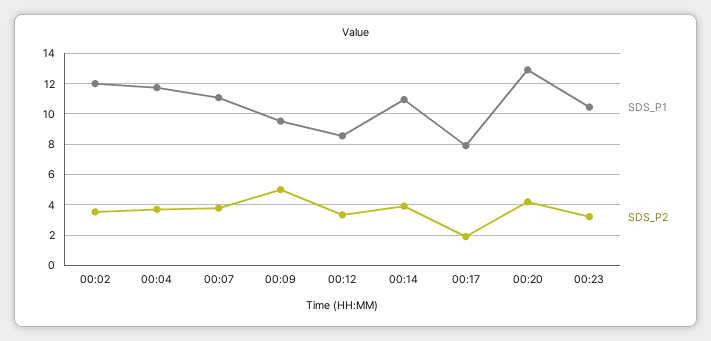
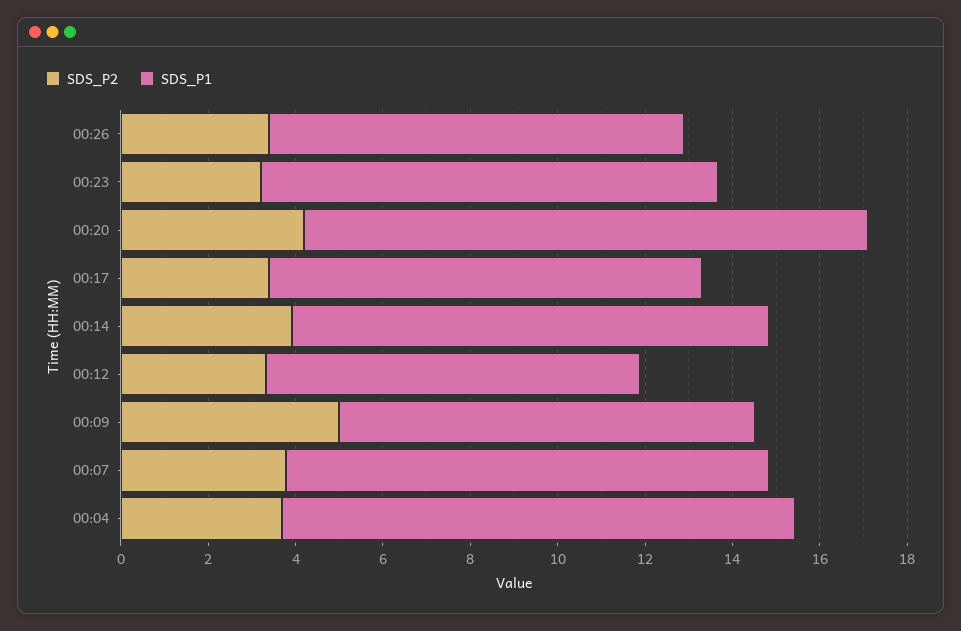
SDS_P1, 00:02: 12 -> none
SDS_P2, 00:02: 3.5 -> none
SDS_P1, 00:17: 8 -> 10
SDS_P2, 00:17: 2 -> 3.5
SDS_P2, 00:26: none -> 3.5
SDS_P1, 00:26: none -> 9.5

